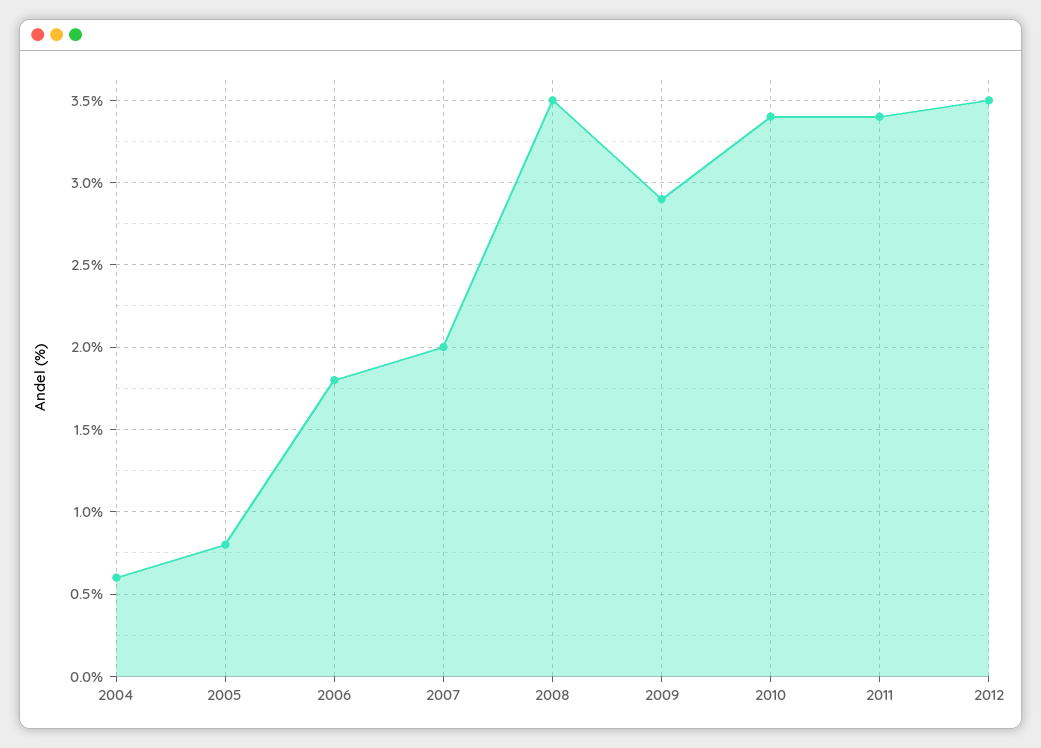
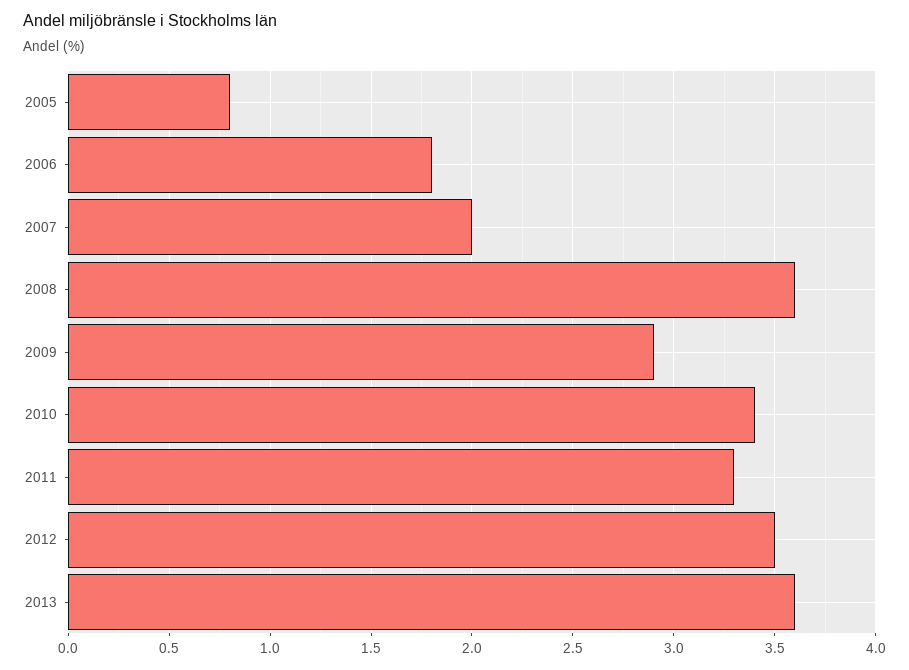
2004: 0.6 -> none
2008: 3.5 -> 3.6
2011: 3.4 -> 3.3
2013: none -> 3.6

